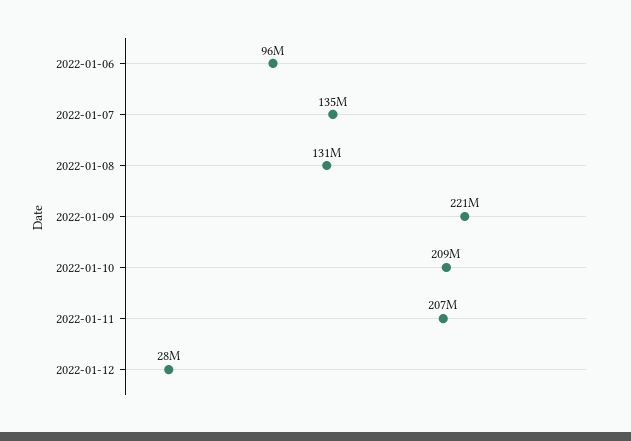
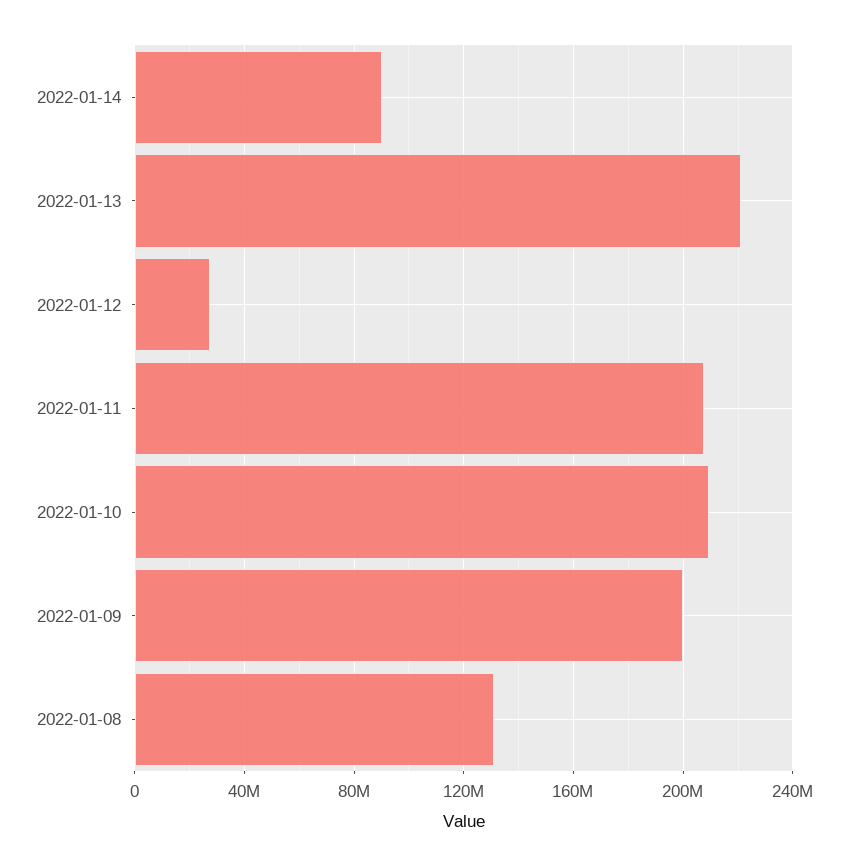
2022-01-06: 96000000 -> none
2022-01-07: 135000000 -> none
2022-01-09: 221000000 -> 200000000
2022-01-14: none -> 90000000
2022-01-13: none -> 220000000

